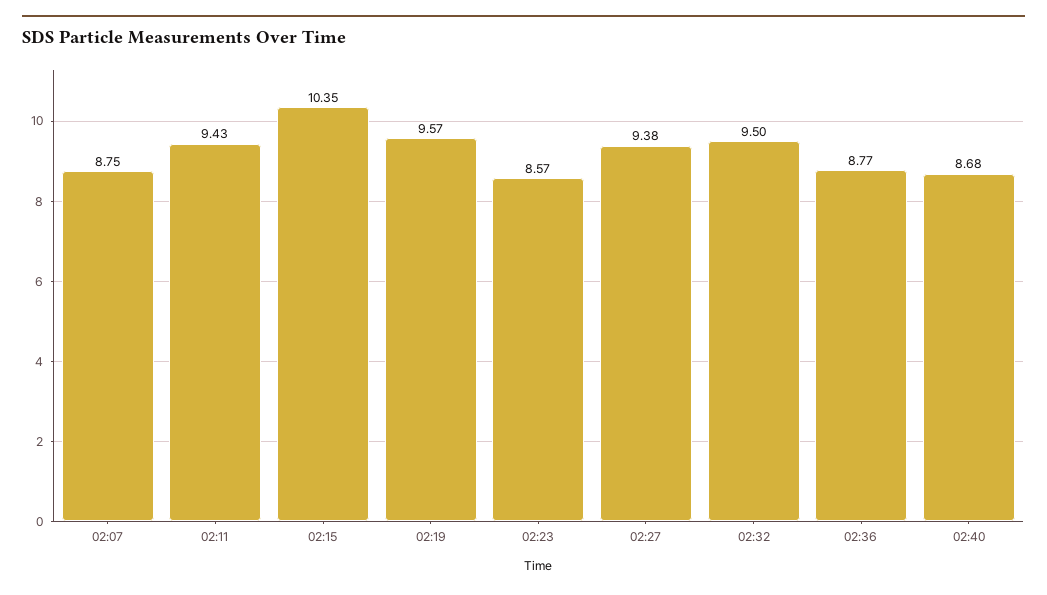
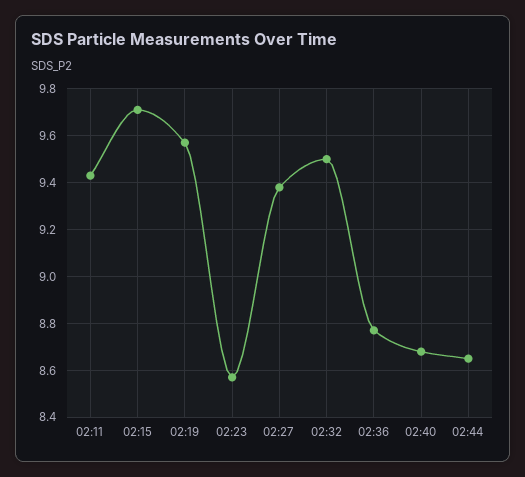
02:07: 8.75 -> none
02:15: 10.35 -> 9.7
02:44: none -> 8.65

